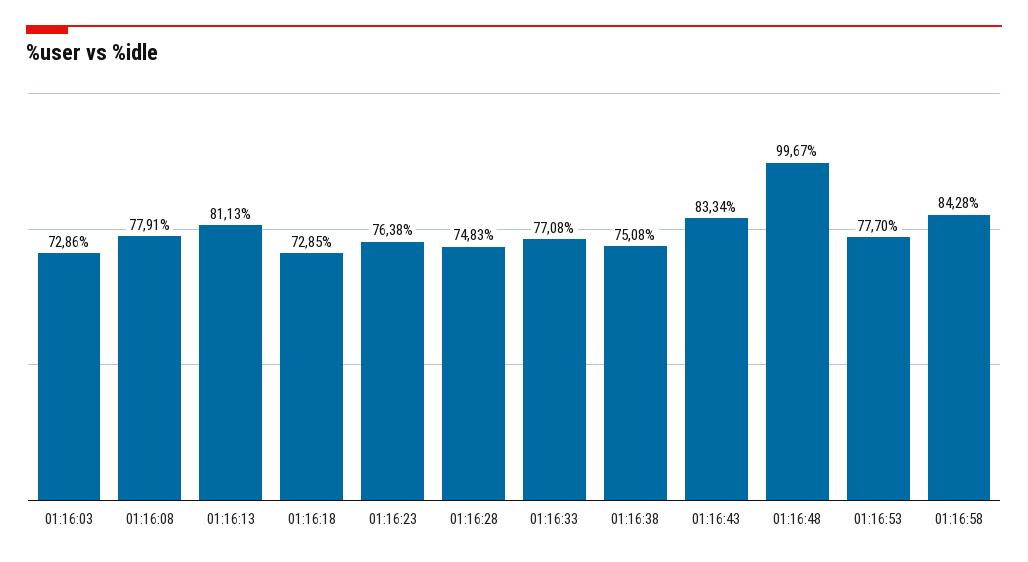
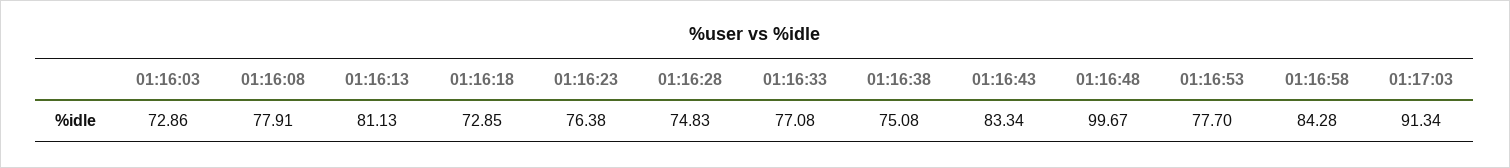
01:17:03: none -> 91.34

